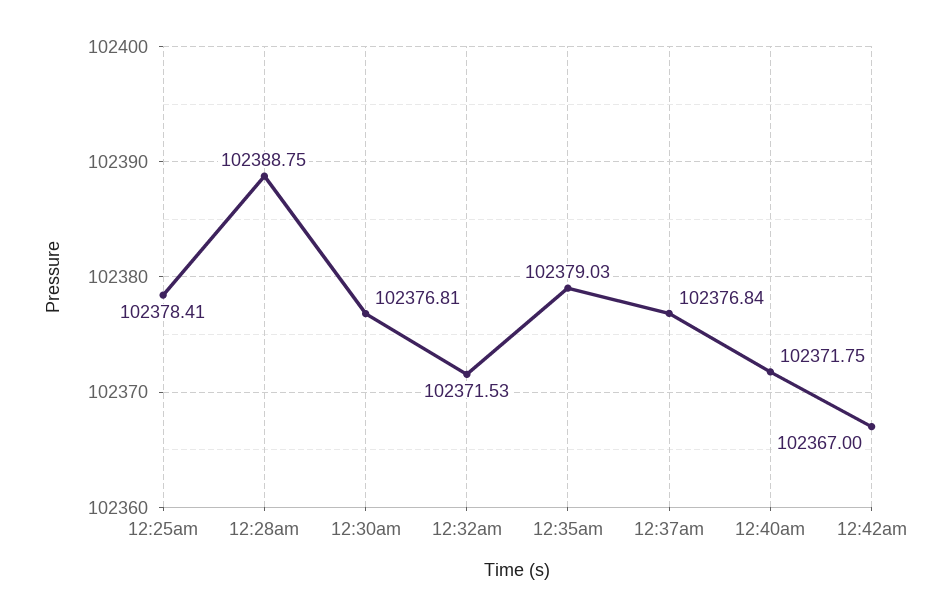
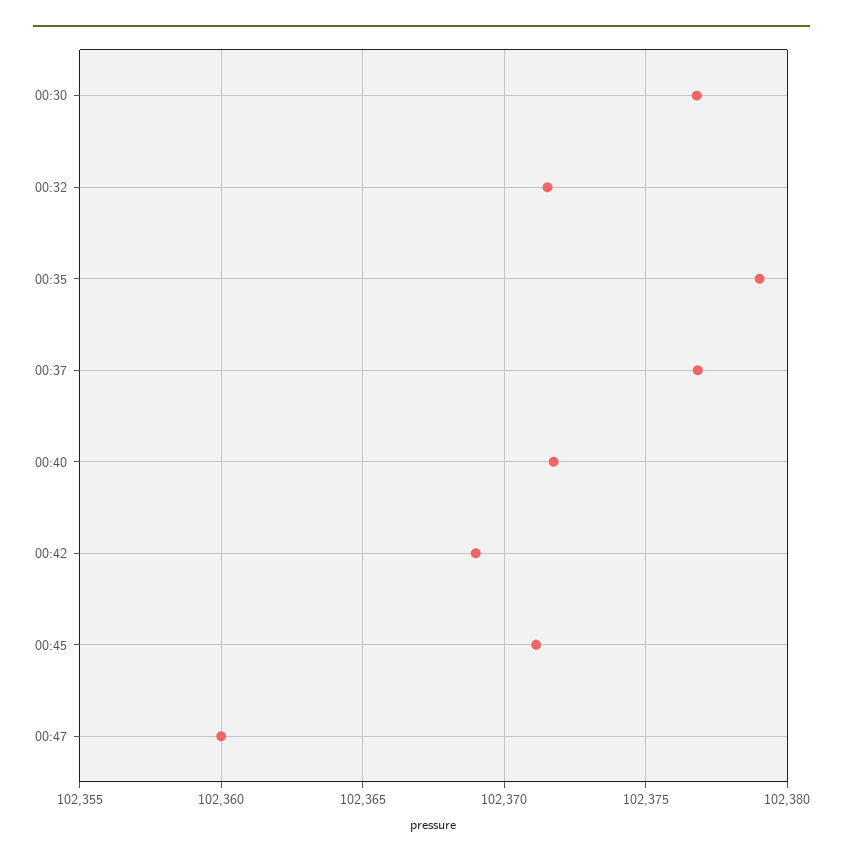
12:25am: 102378.41 -> none
12:28am: 102388.75 -> none
12:42am: 102367 -> 102369
00:45: none -> 102371
00:47: none -> 102360

